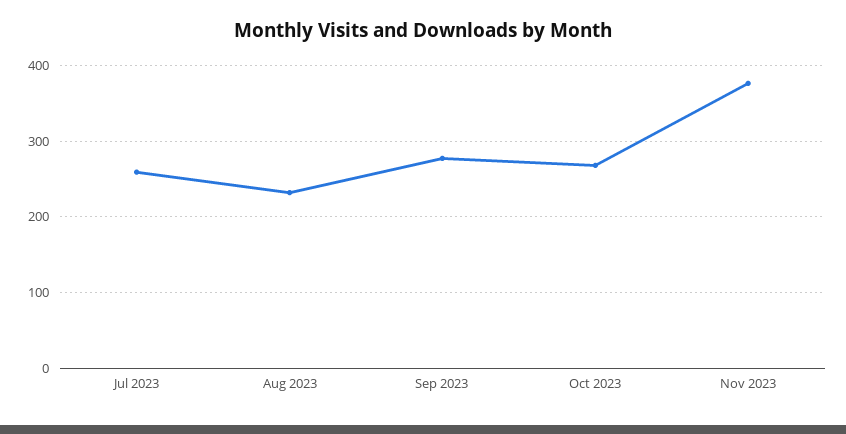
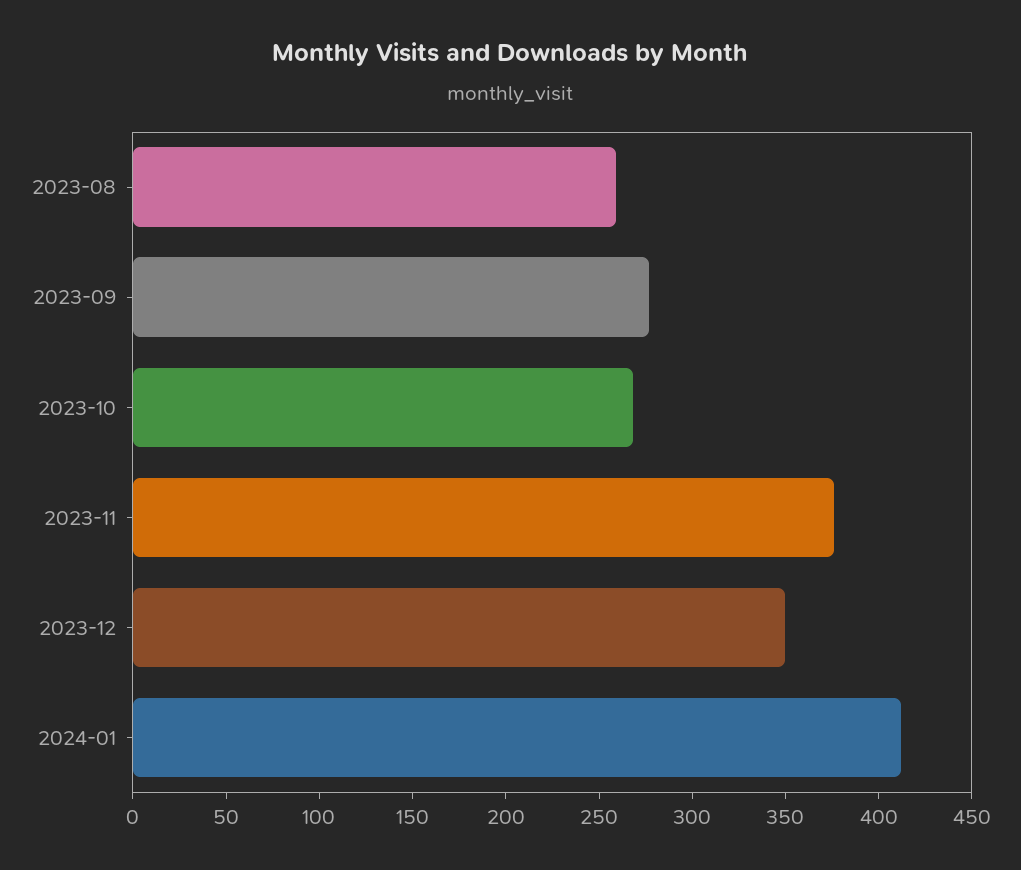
Jul 2023: 260 -> none
Aug 2023: 230 -> 260
2023-12: none -> 350
2024-01: none -> 410

